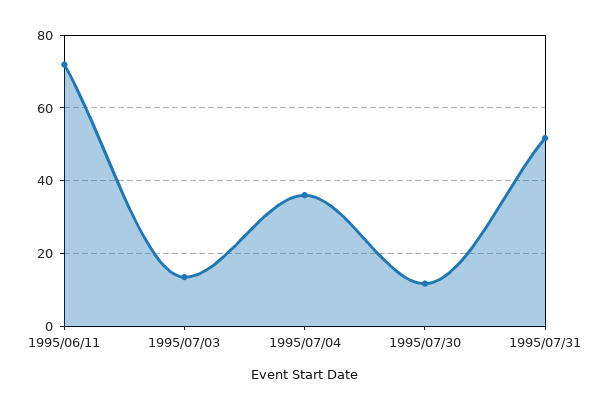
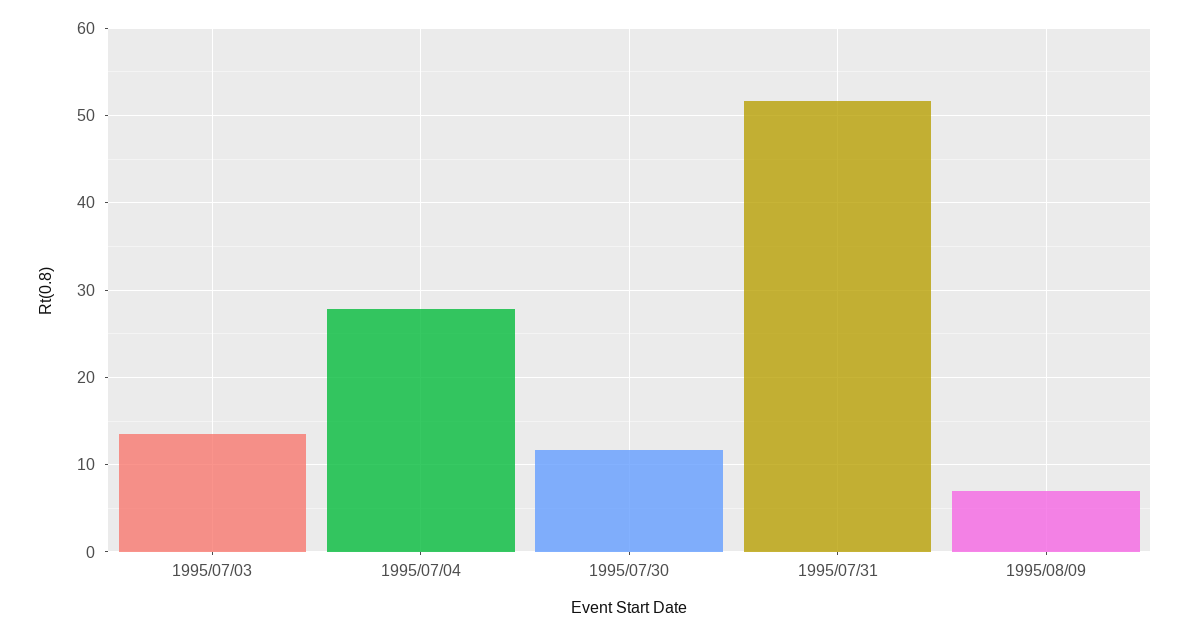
1995/06/11: 72 -> none
1995/07/04: 36 -> 28
1995/08/09: none -> 7

